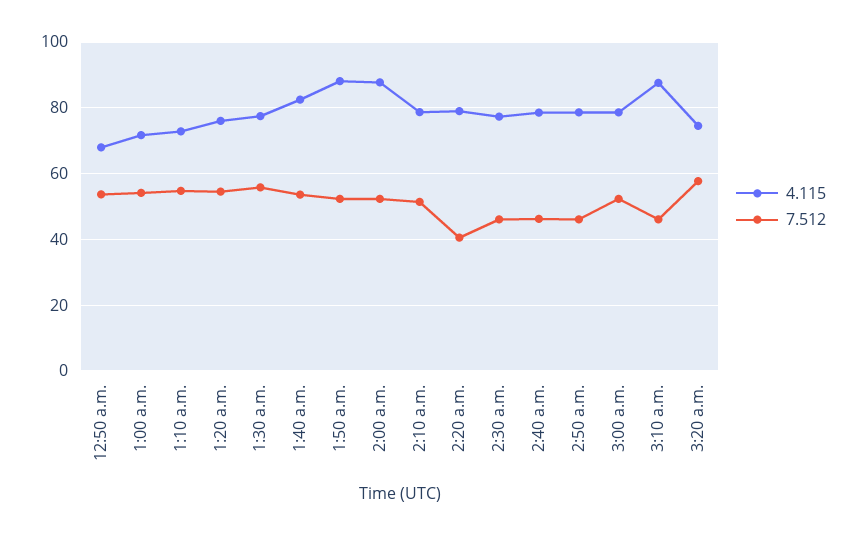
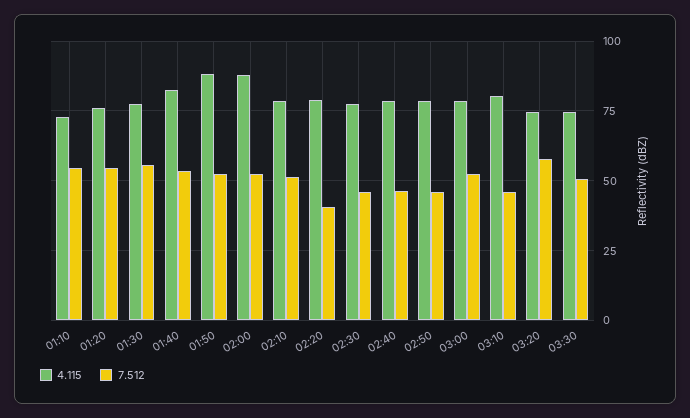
4.115, 12:50 a.m.: 68 -> none
7.512, 12:50 a.m.: 54 -> none
4.115, 1:00 a.m.: 72 -> none
7.512, 1:00 a.m.: 54 -> none
4.115, 3:10 a.m.: 88 -> 80
4.115, 03:30: none -> 75
7.512, 03:30: none -> 50

